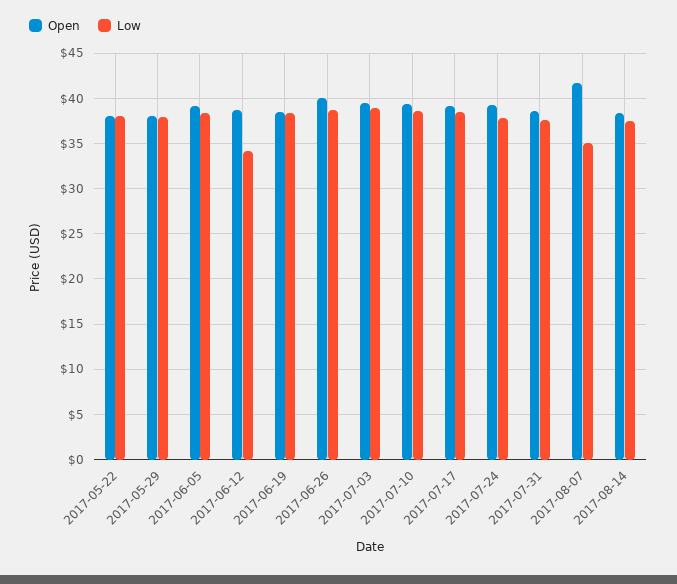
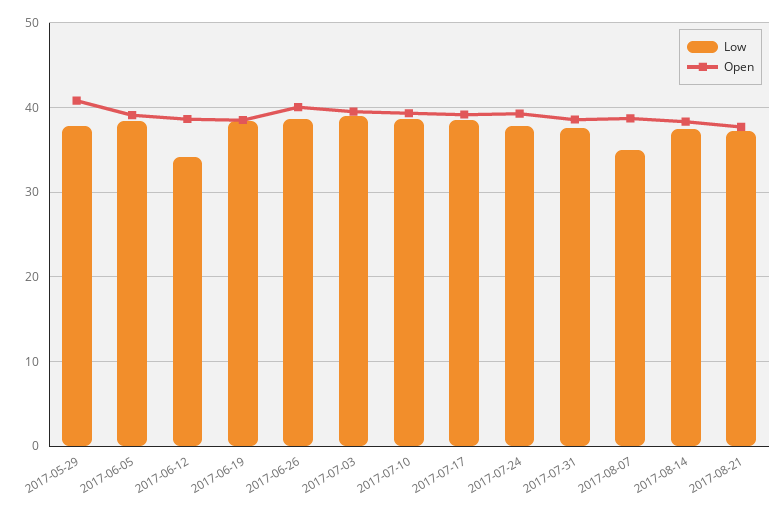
Open, 2017-05-22: 38 -> none
Low, 2017-05-22: 38 -> none
Open, 2017-05-29: 38 -> 41
Open, 2017-08-07: 42 -> 39
Low, 2017-08-21: none -> 37
Open, 2017-08-21: none -> 38

